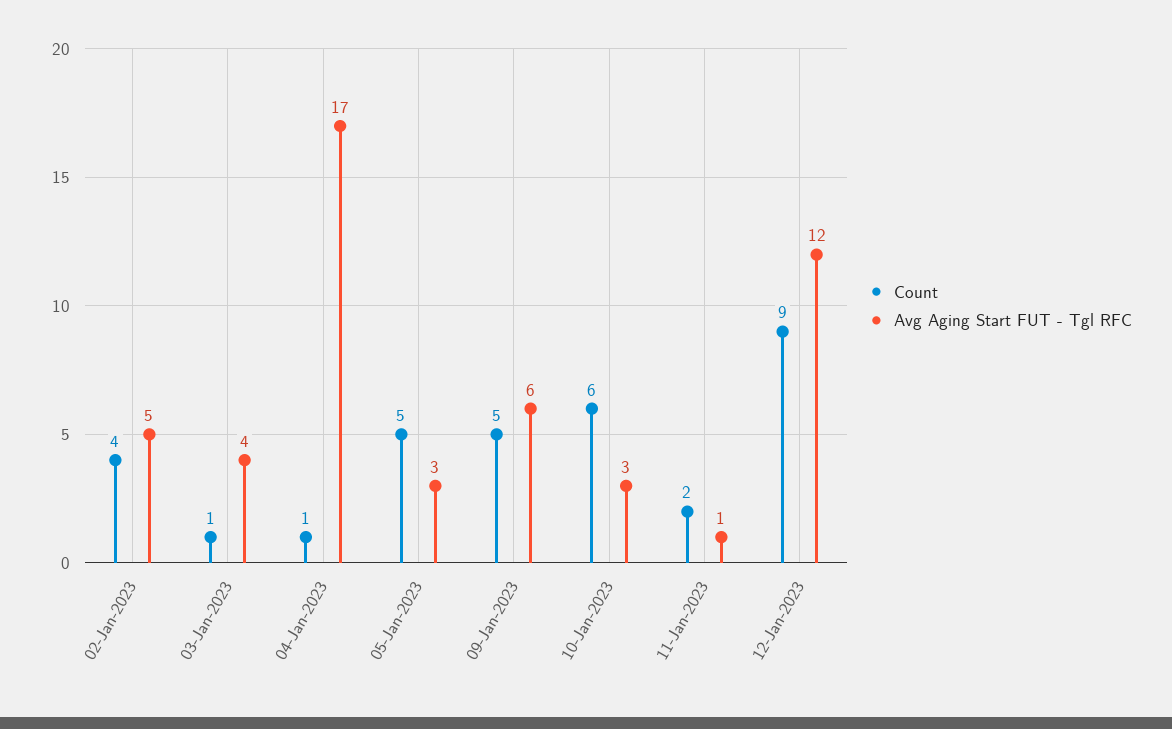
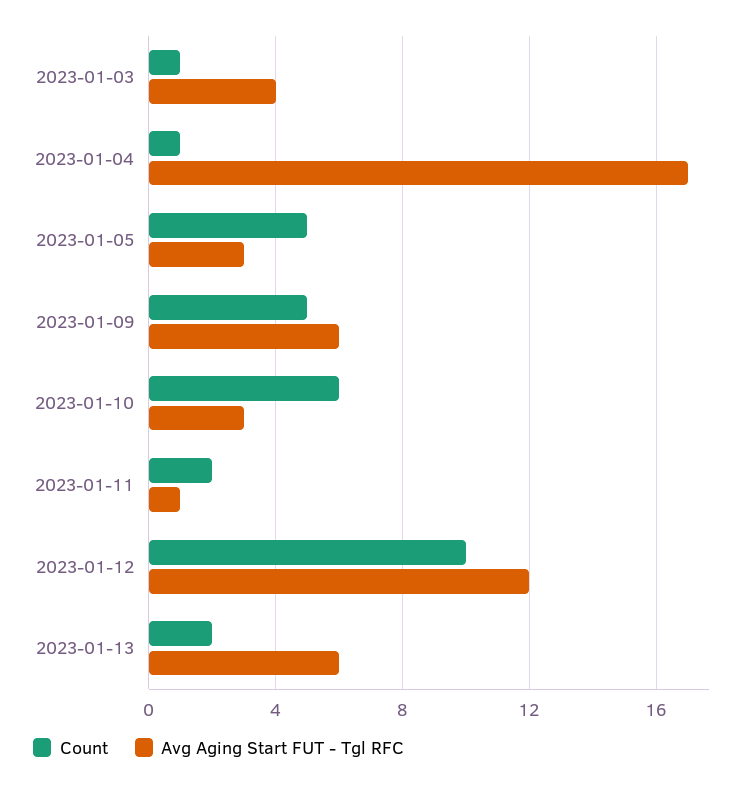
Count, 02-Jan-2023: 4 -> none
Avg Aging Start FUT - Tgl RFC, 02-Jan-2023: 5 -> none
Count, 12-Jan-2023: 9 -> 10
Count, 2023-01-13: none -> 2
Avg Aging Start FUT - Tgl RFC, 2023-01-13: none -> 6

